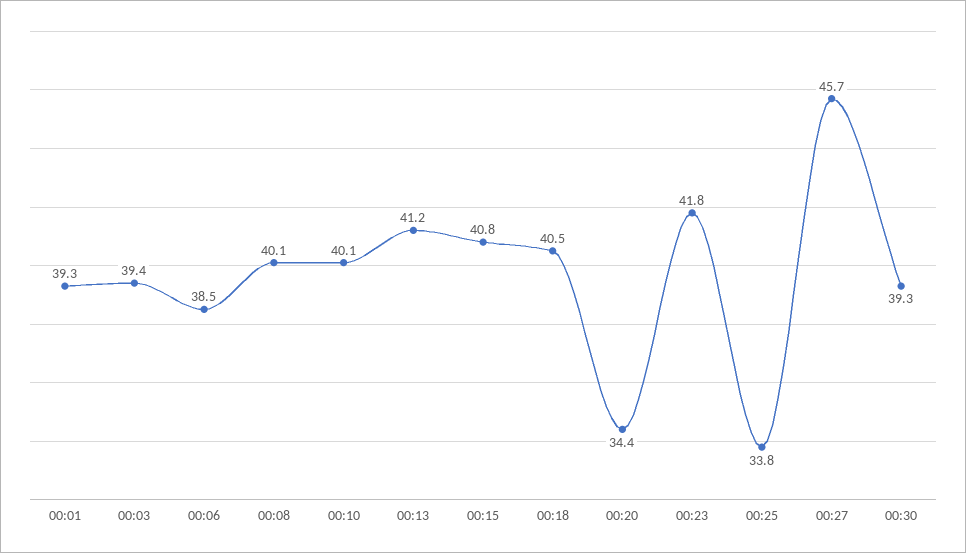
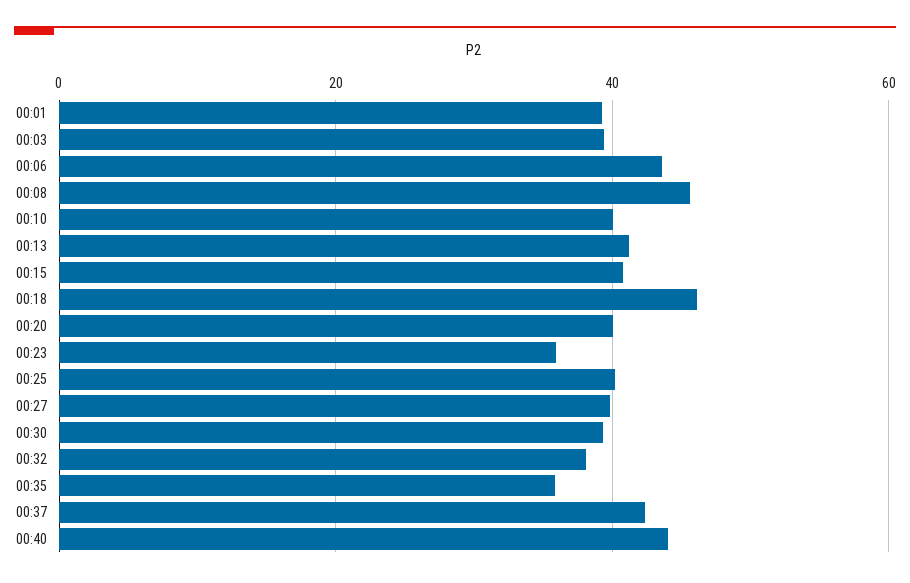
00:06: 38.5 -> 44
00:08: 40.1 -> 46
00:18: 40.5 -> 46
00:20: 34.4 -> 40
00:23: 41.8 -> 36
00:25: 33.8 -> 40
00:27: 45.7 -> 40
00:32: none -> 38
00:35: none -> 36
00:37: none -> 42
00:40: none -> 44

